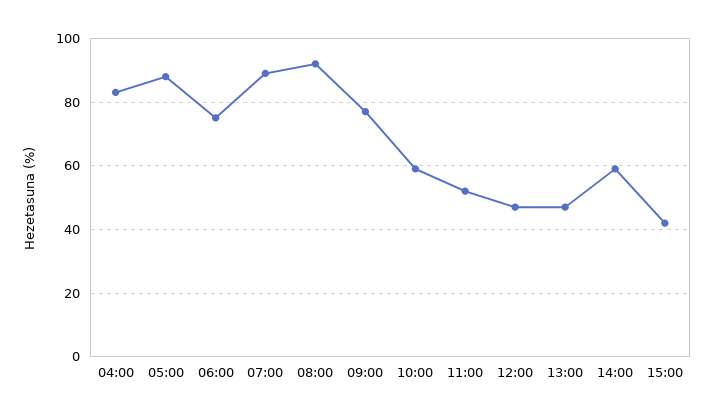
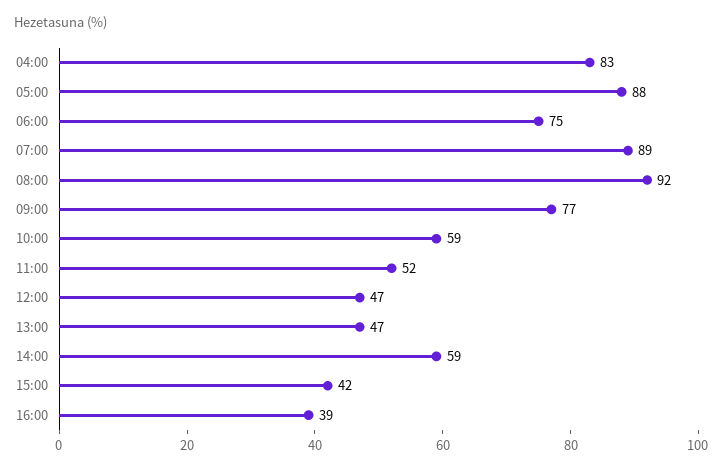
16:00: none -> 39

